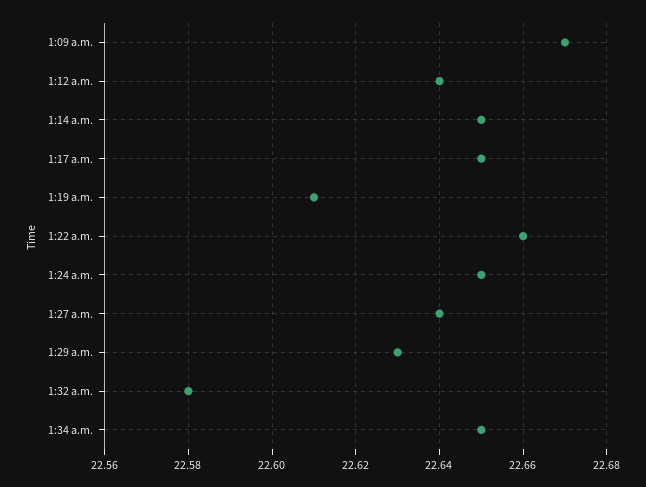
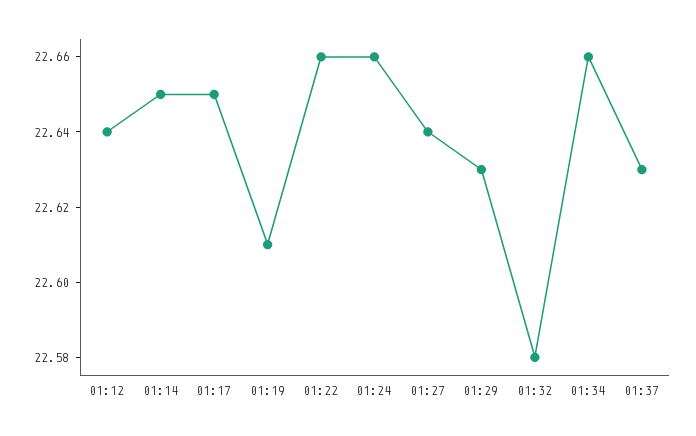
1:09 a.m.: 22.67 -> none
1:24 a.m.: 22.65 -> 22.66
1:34 a.m.: 22.65 -> 22.66
01:37: none -> 22.63

